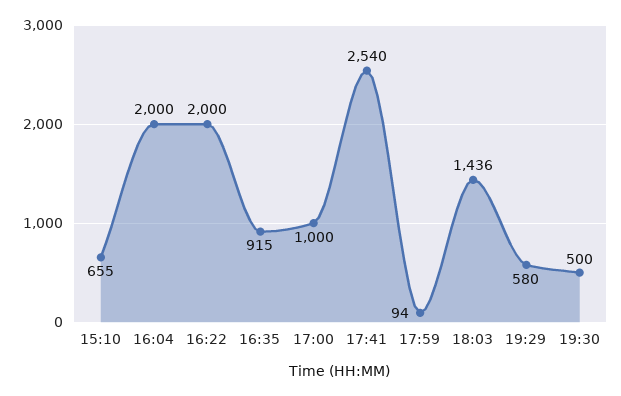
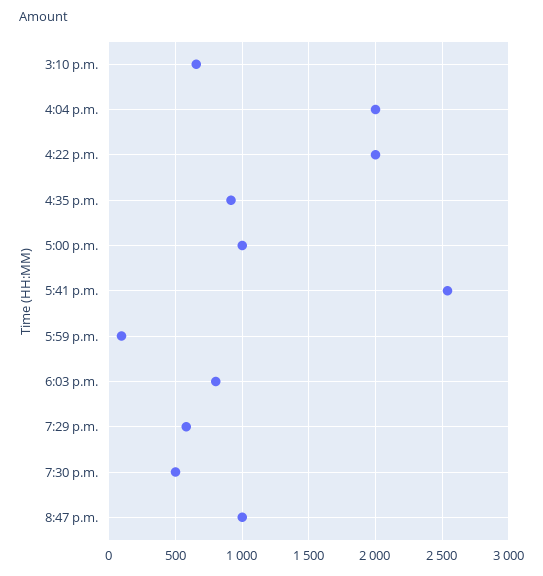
18:03: 1436 -> 800
8:47 p.m.: none -> 1000

